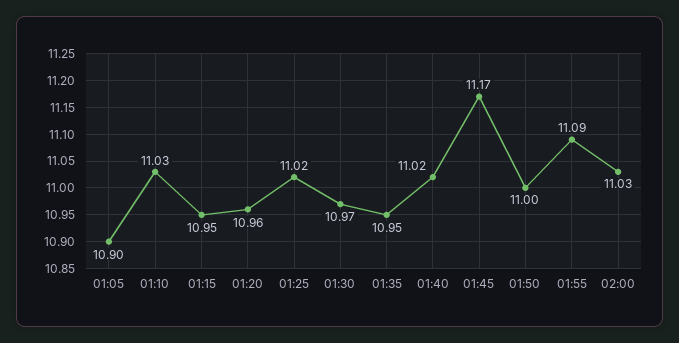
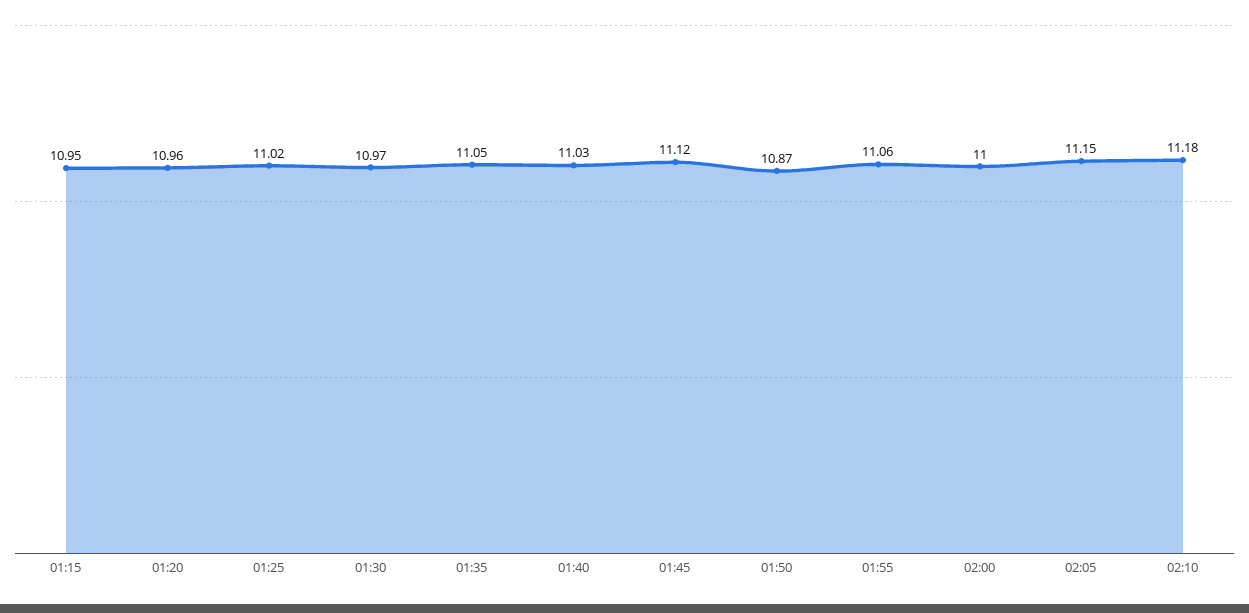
01:05: 10.9 -> none
01:10: 11.03 -> none
01:35: 10.95 -> 11.05
01:40: 11.02 -> 11.03
01:45: 11.17 -> 11.12
01:50: 11 -> 10.87
01:55: 11.09 -> 11.06
02:00: 11.03 -> 11
02:05: none -> 11.15
02:10: none -> 11.18

